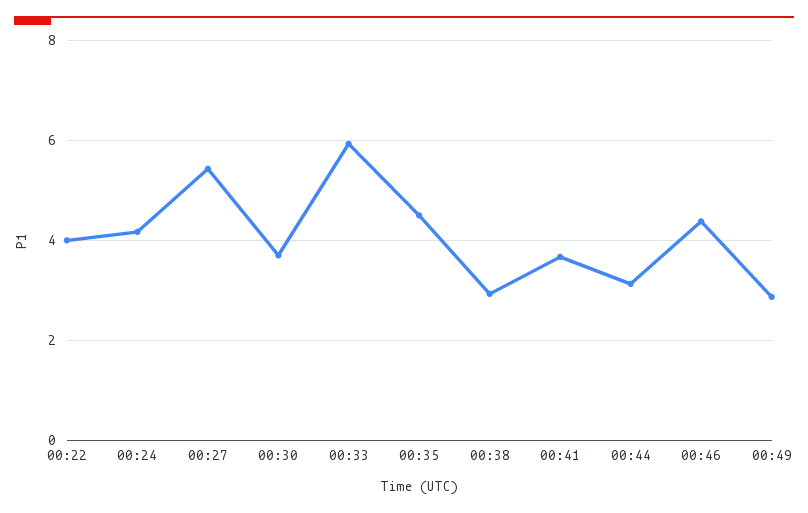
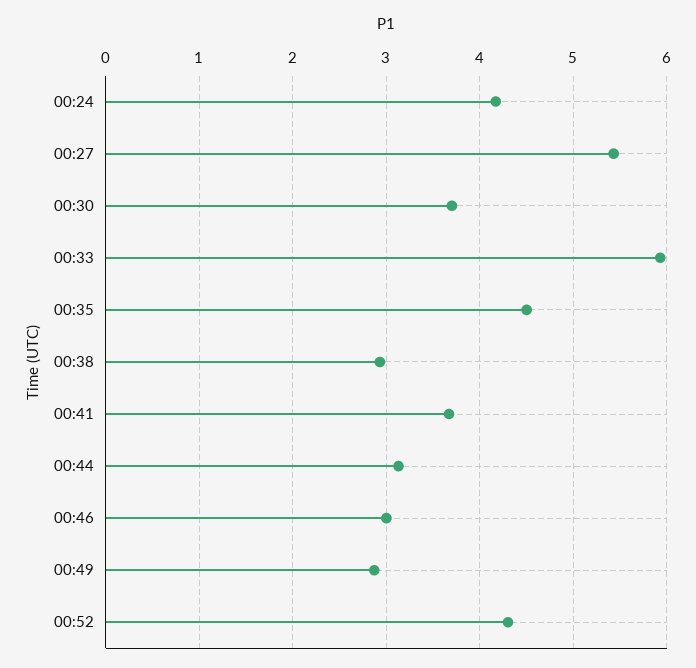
00:22: 4 -> none
00:46: 4.4 -> 3
00:52: none -> 4.3

